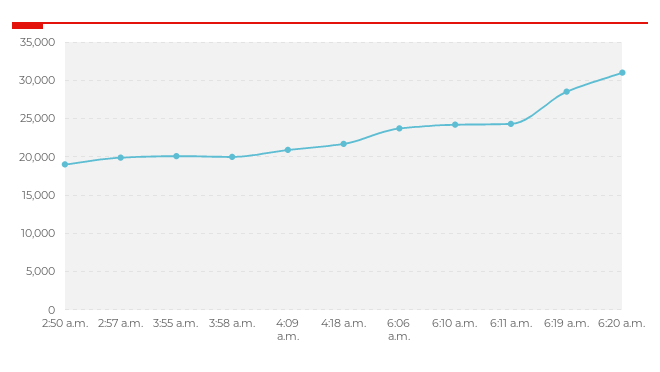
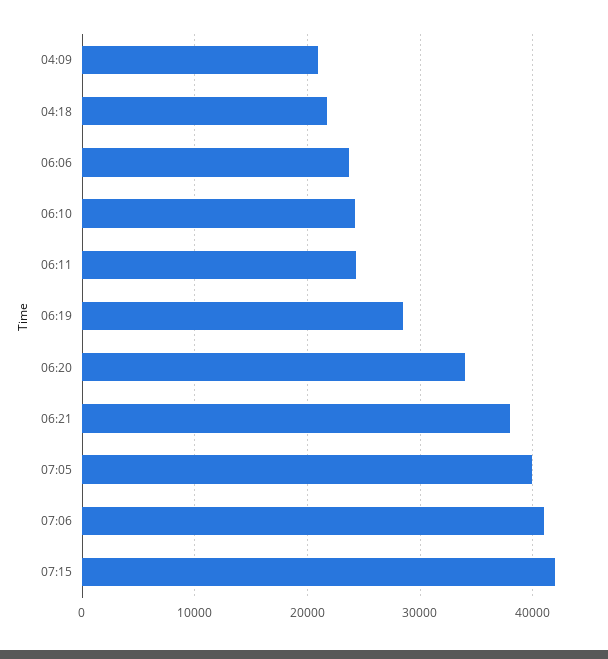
2:50 a.m.: 19000 -> none
2:57 a.m.: 20000 -> none
3:55 a.m.: 20000 -> none
3:58 a.m.: 20000 -> none
6:20 a.m.: 31000 -> 34000
06:21: none -> 38000
07:05: none -> 40000
07:06: none -> 41000
07:15: none -> 42000

